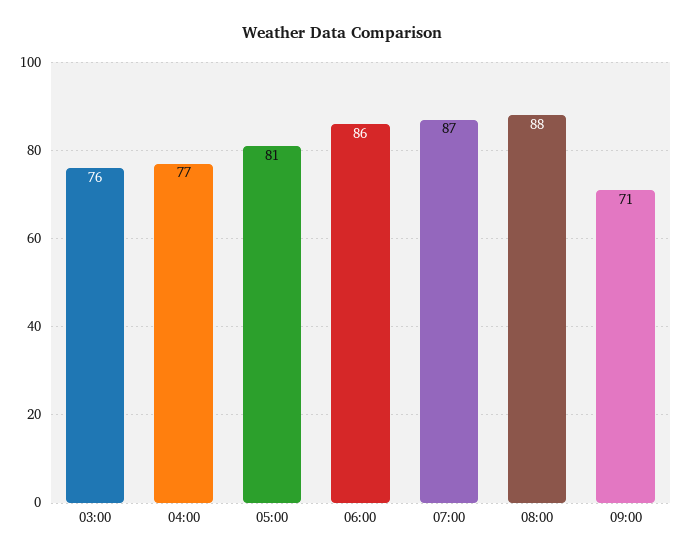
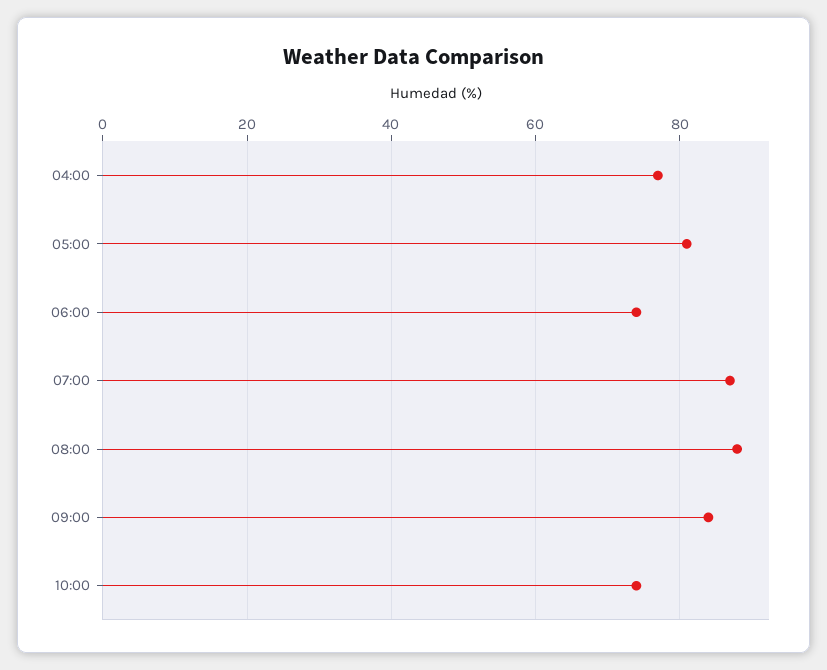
03:00: 76 -> none
06:00: 86 -> 75
09:00: 71 -> 85
10:00: none -> 75

